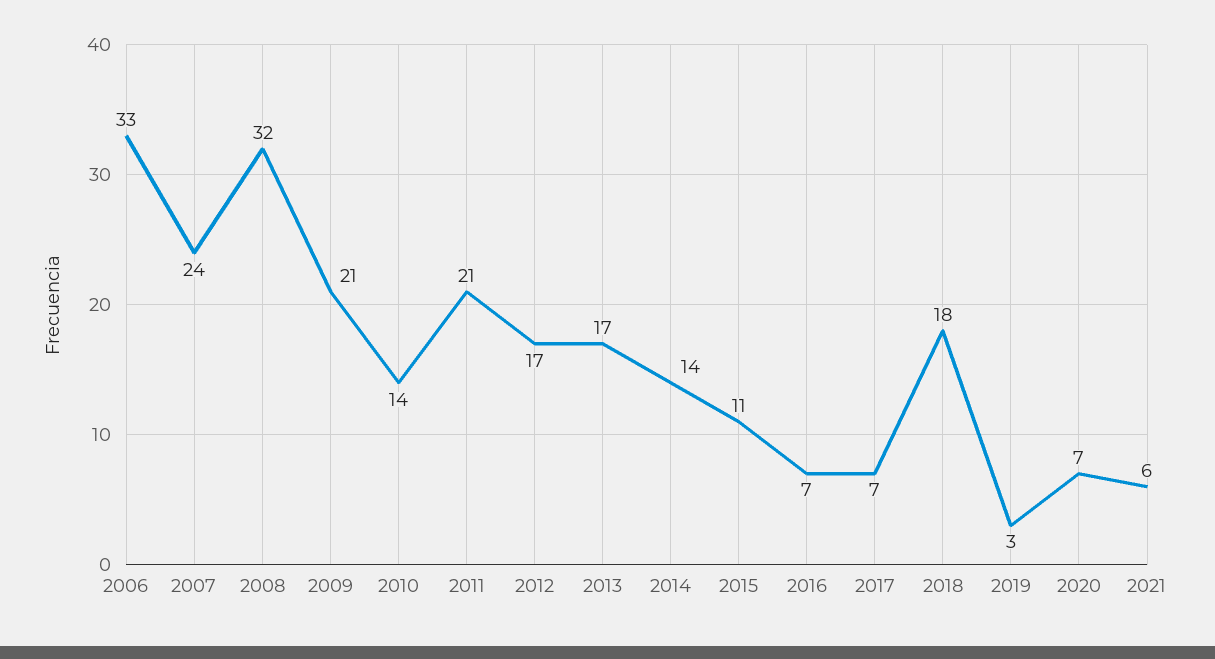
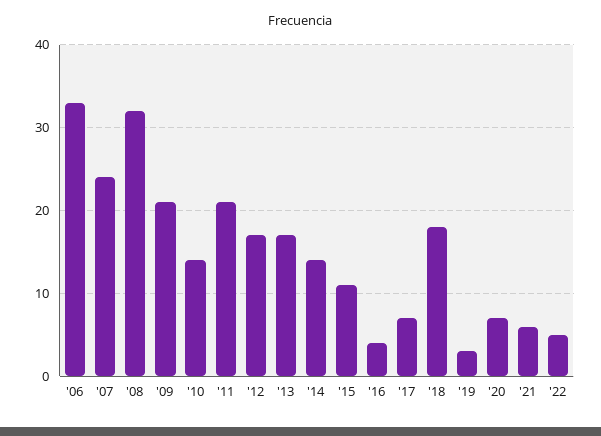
2016: 7 -> 4
'22: none -> 5

